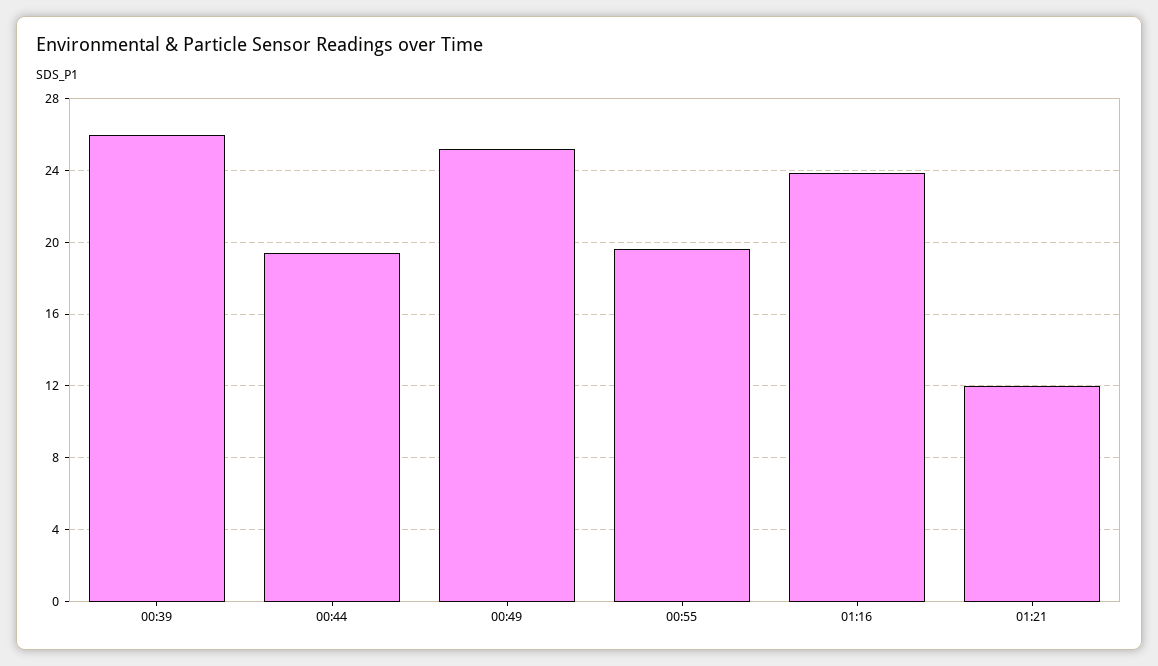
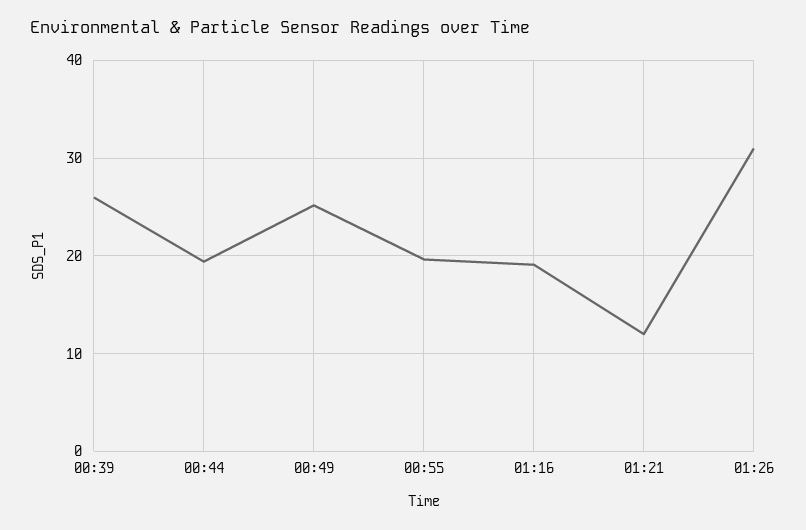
01:16: 24 -> 19
01:26: none -> 31

